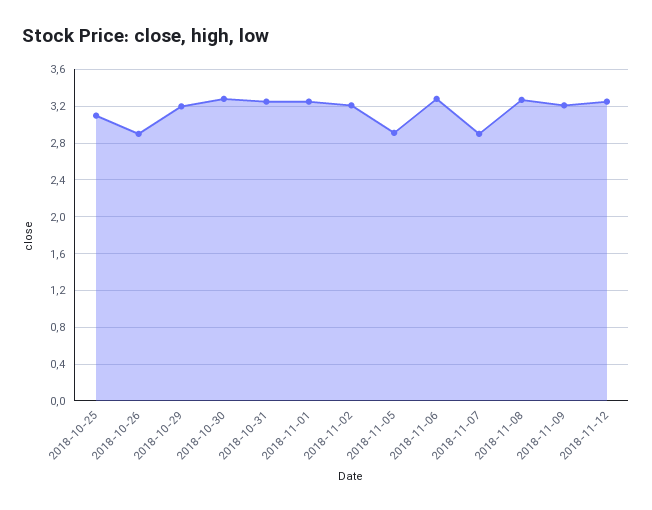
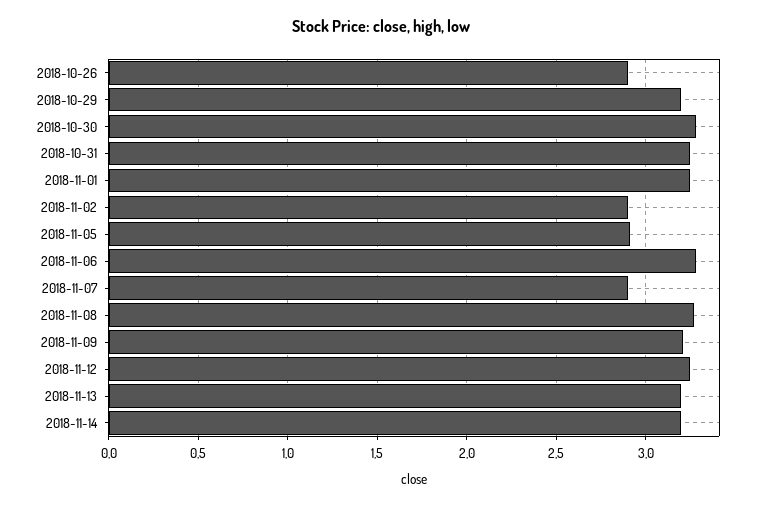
2018-10-25: 3.1 -> none
2018-11-02: 3.2 -> 2.9
2018-11-13: none -> 3.2
2018-11-14: none -> 3.2

